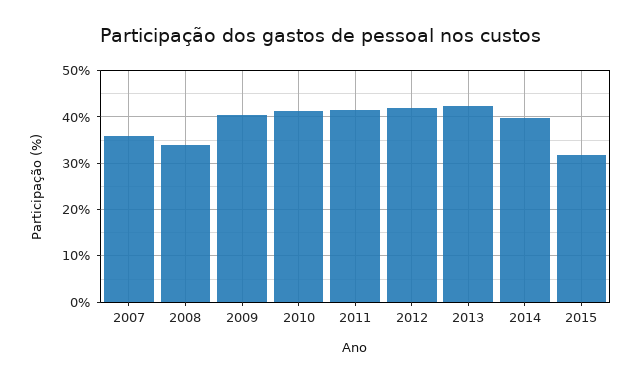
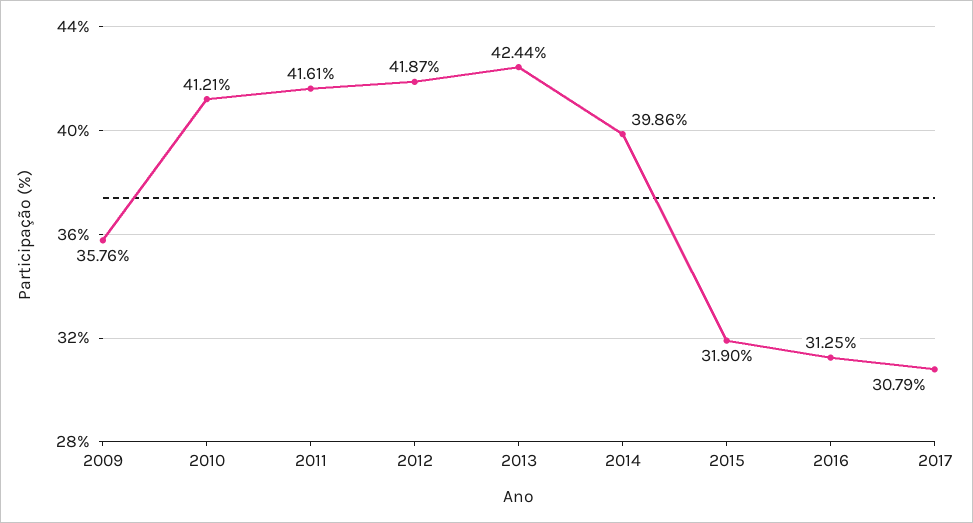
2007: 36 -> none
2008: 34 -> none
2009: 40 -> 35.76
2016: none -> 31.25
2017: none -> 30.79

